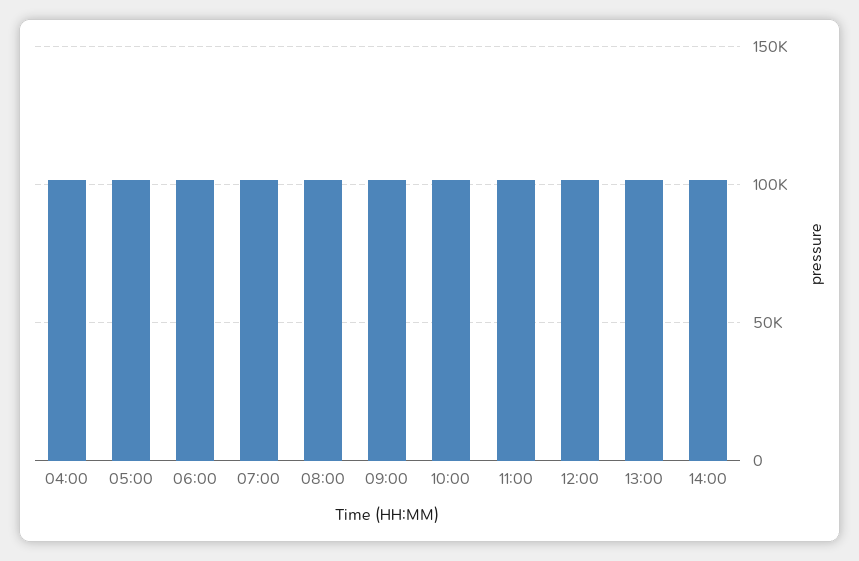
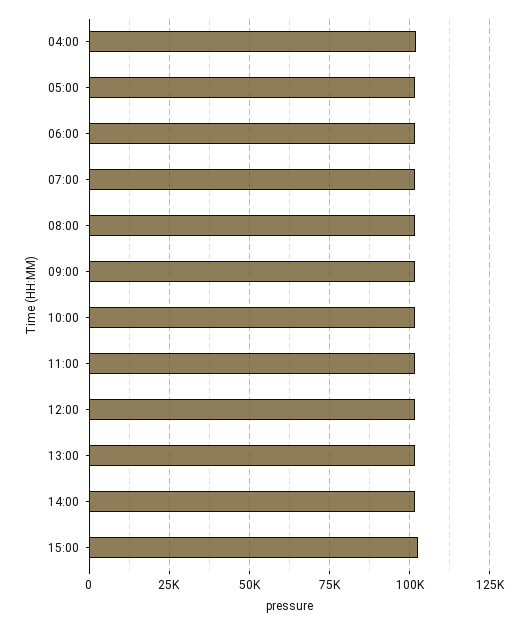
15:00: none -> 102500

